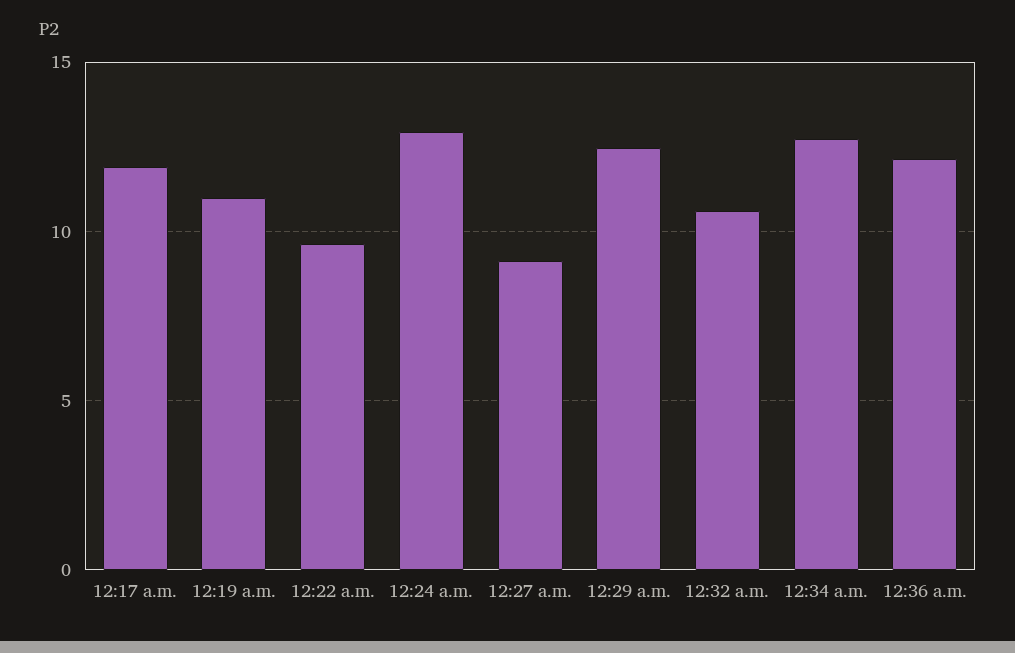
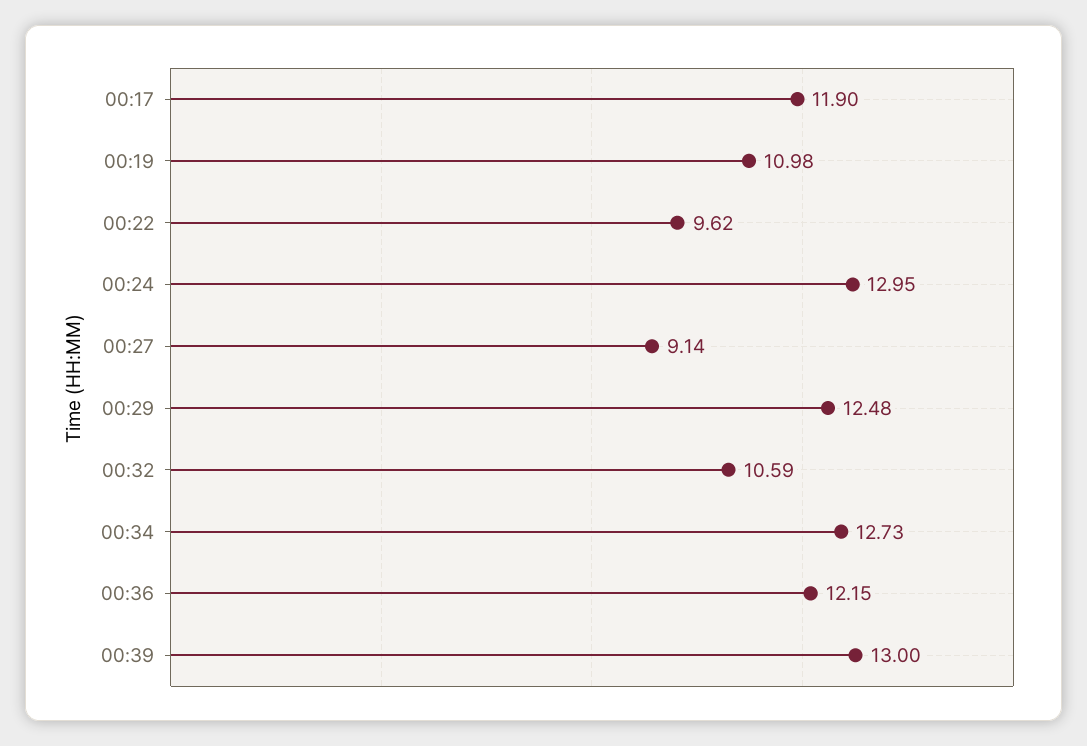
00:39: none -> 13

